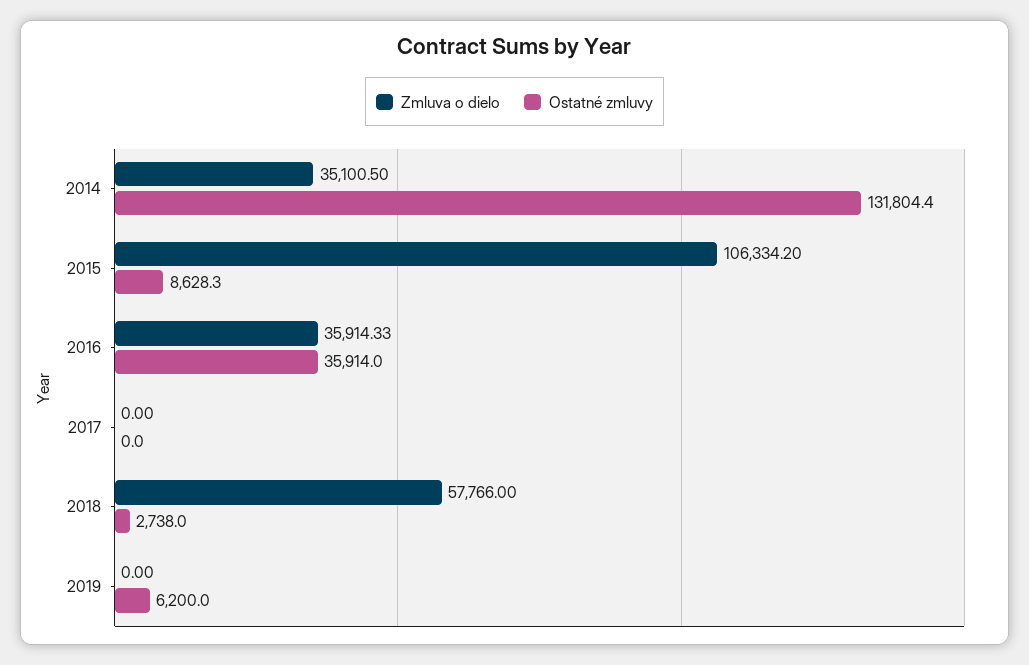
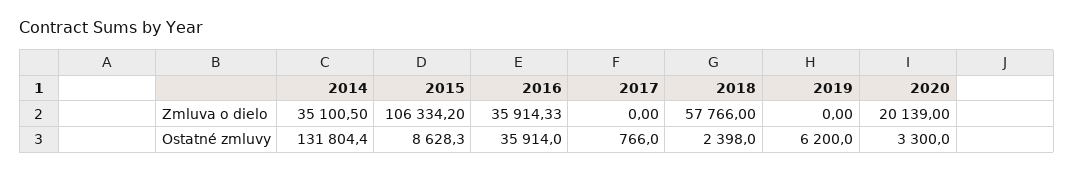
Ostatné zmluvy, 2017: 0 -> 766
Ostatné zmluvy, 2018: 2738 -> 2398
Zmluva o dielo, 2020: none -> 20139
Ostatné zmluvy, 2020: none -> 3300

